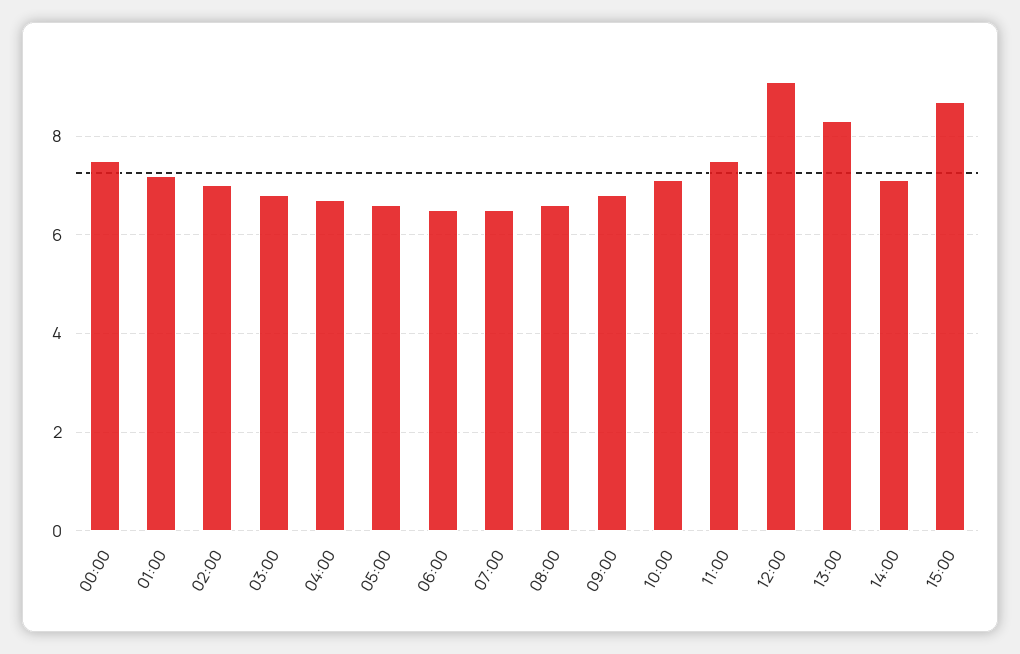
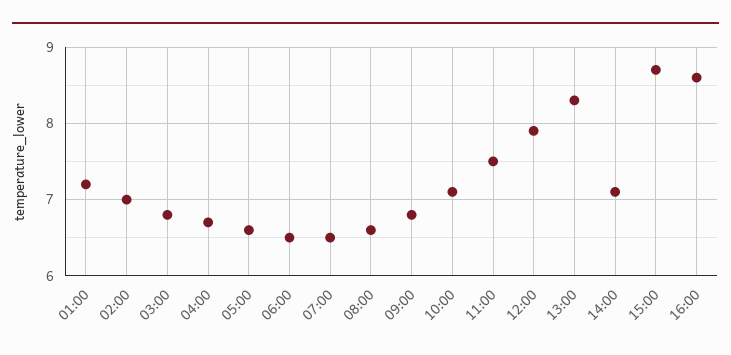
00:00: 7.5 -> none
12:00: 9 -> 7.9
16:00: none -> 8.6

